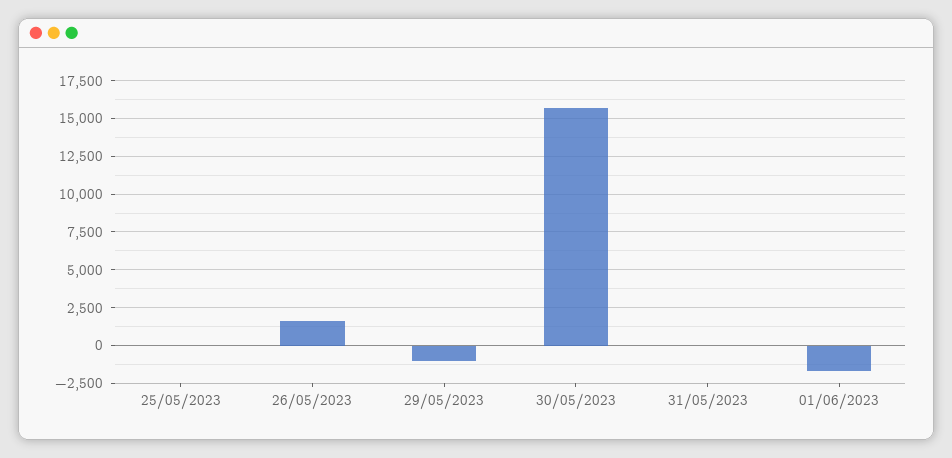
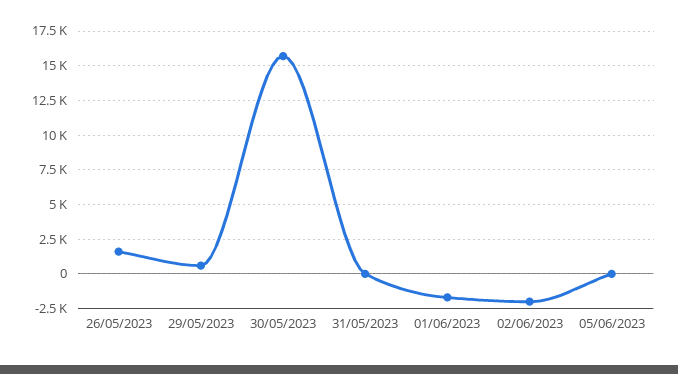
25/05/2023: 0 -> none
29/05/2023: -1000 -> 500
02/06/2023: none -> -2000
05/06/2023: none -> 0

